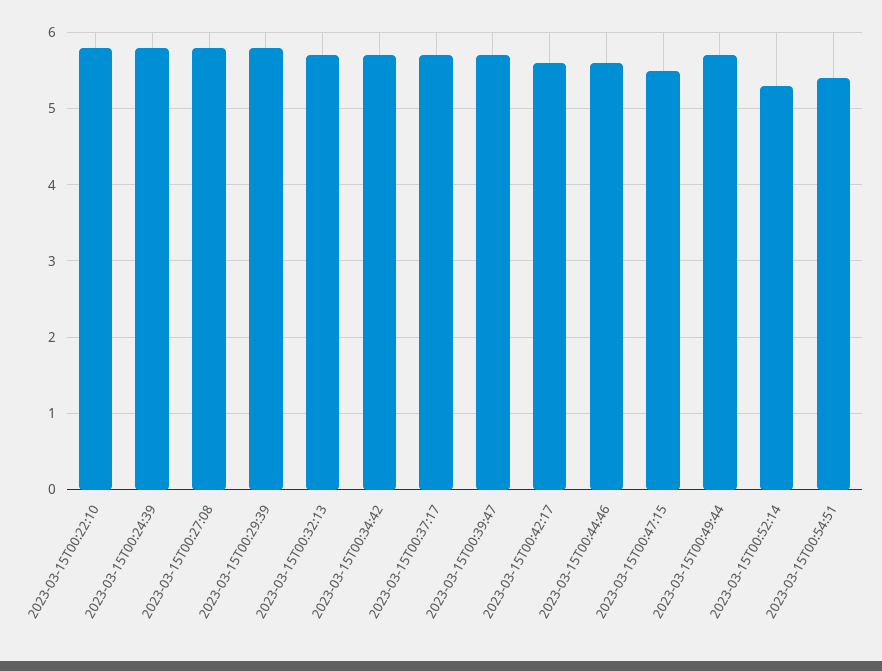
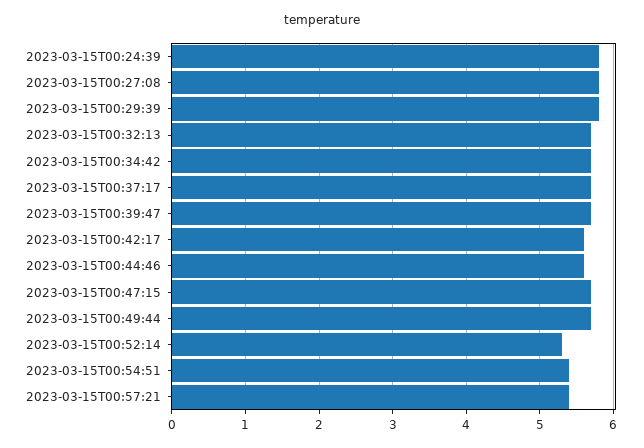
2023-03-15T00:22:10: 5.8 -> none
2023-03-15T00:47:15: 5.5 -> 5.7
2023-03-15T00:57:21: none -> 5.4

